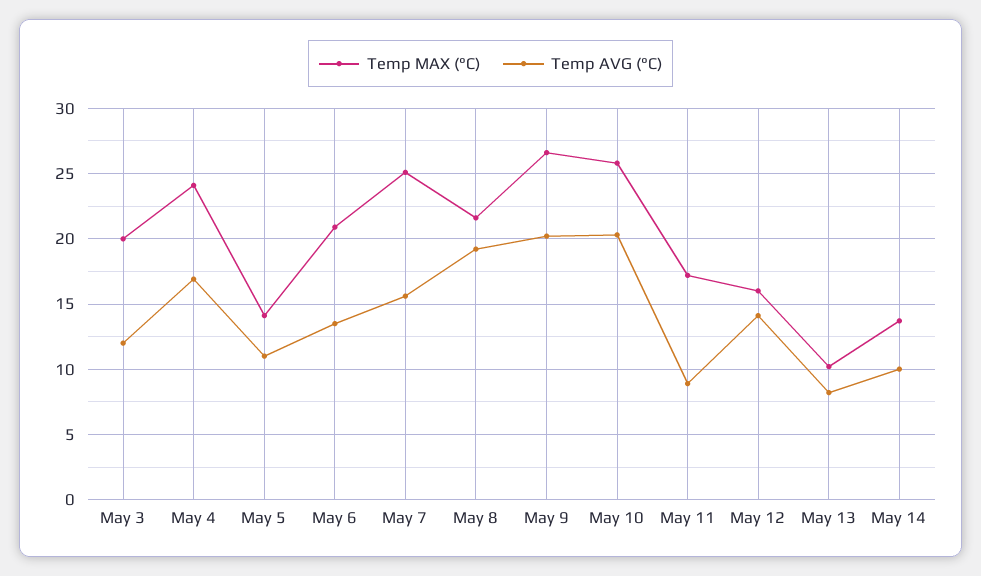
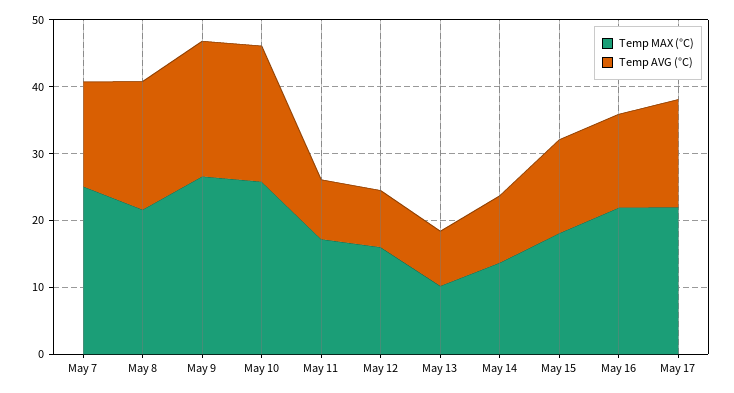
Temp MAX (°C), May 3: 20 -> none
Temp AVG (°C), May 3: 12 -> none
Temp MAX (°C), May 4: 24 -> none
Temp AVG (°C), May 4: 17 -> none
Temp MAX (°C), May 5: 14 -> none
Temp AVG (°C), May 5: 11 -> none
Temp MAX (°C), May 6: 21 -> none
Temp AVG (°C), May 6: 13.5 -> none
Temp AVG (°C), May 12: 14 -> 8
Temp MAX (°C), May 15: none -> 18
Temp AVG (°C), May 15: none -> 14
Temp MAX (°C), May 16: none -> 22
Temp AVG (°C), May 16: none -> 14
Temp MAX (°C), May 17: none -> 22
Temp AVG (°C), May 17: none -> 16

